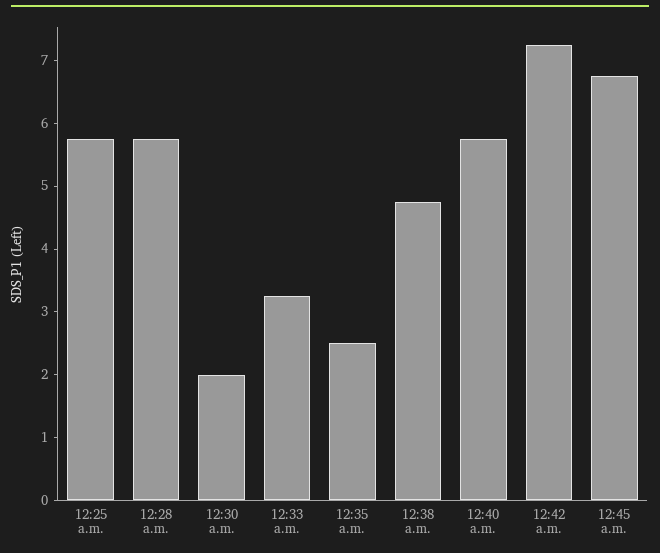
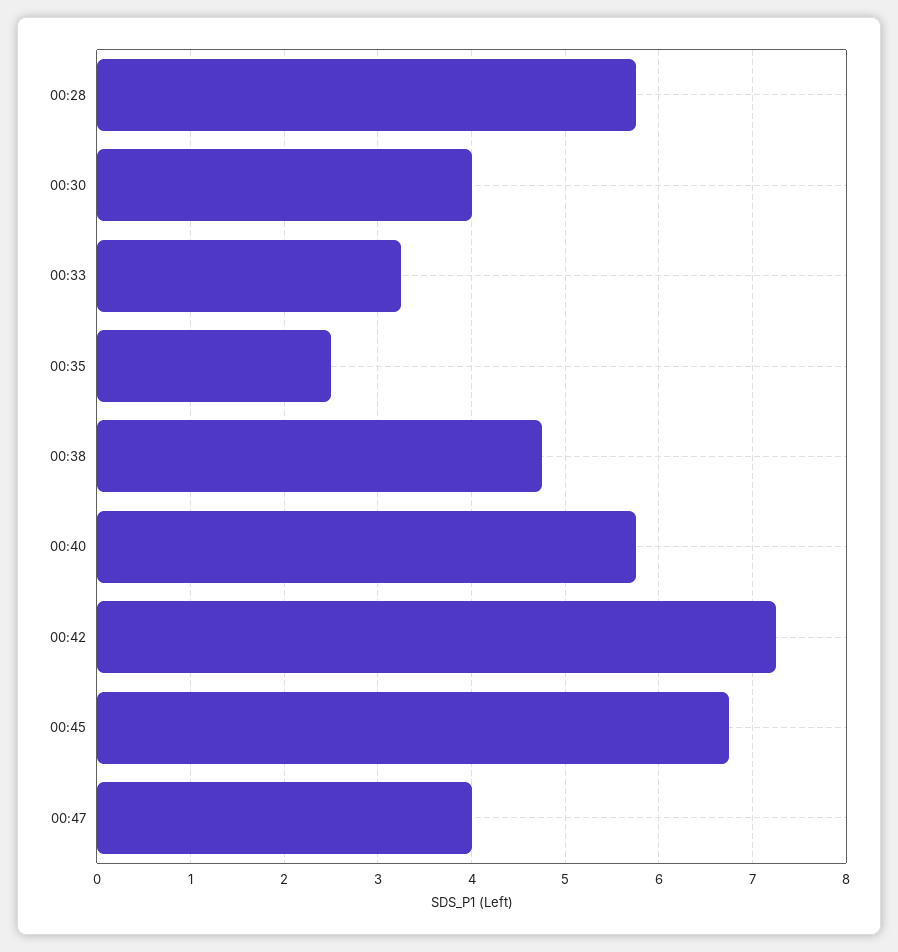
12:25 a.m.: 5.8 -> none
12:30 a.m.: 2 -> 4
00:47: none -> 4

